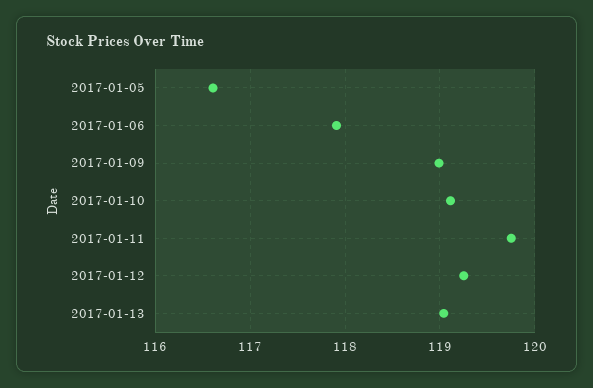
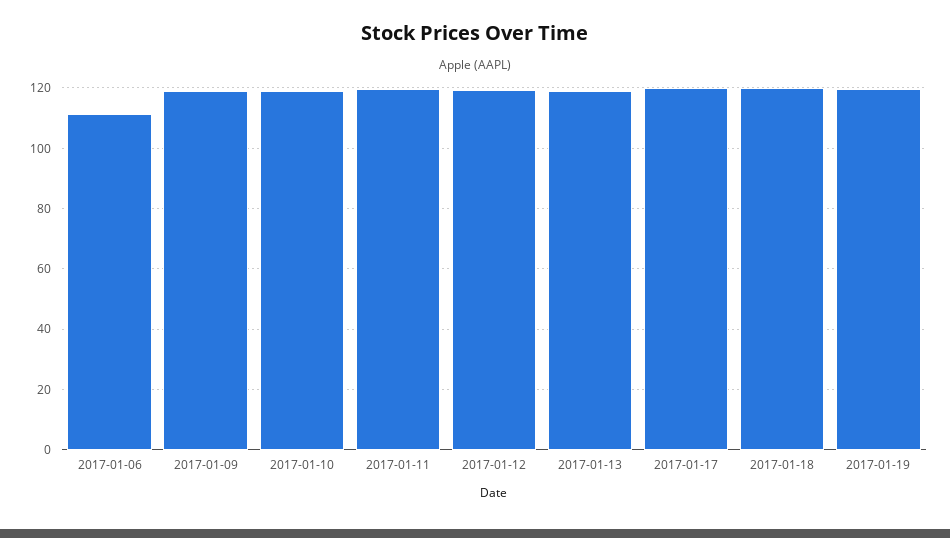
2017-01-05: 116.6 -> none
2017-01-06: 117.9 -> 112
2017-01-17: none -> 120
2017-01-18: none -> 120
2017-01-19: none -> 120

